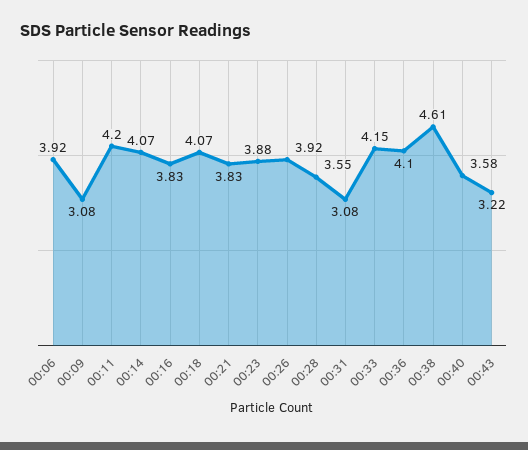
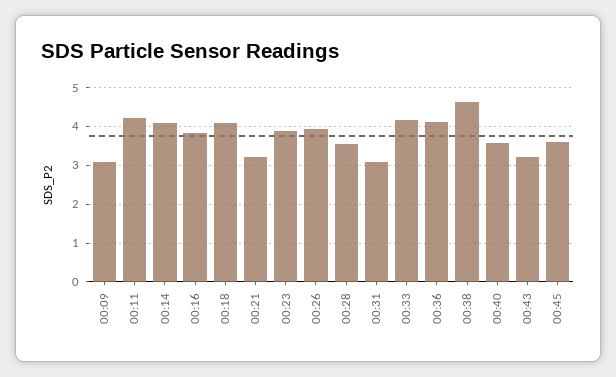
00:06: 3.92 -> none
00:21: 3.83 -> 3.2
00:45: none -> 3.6

